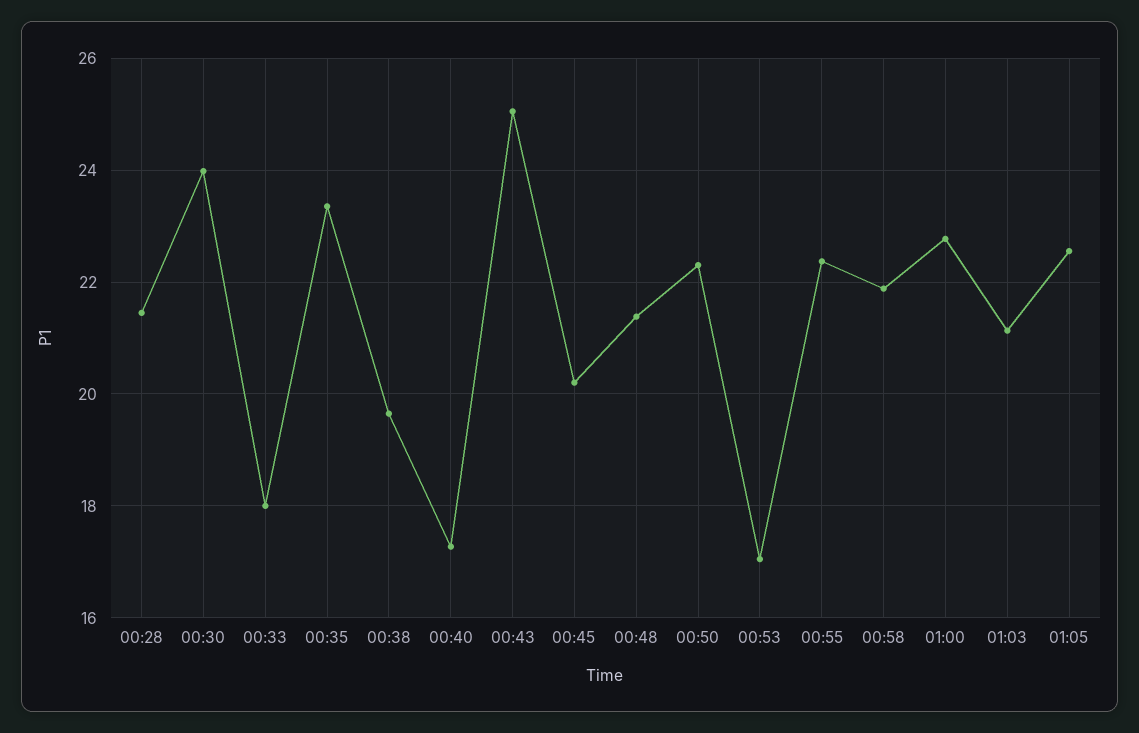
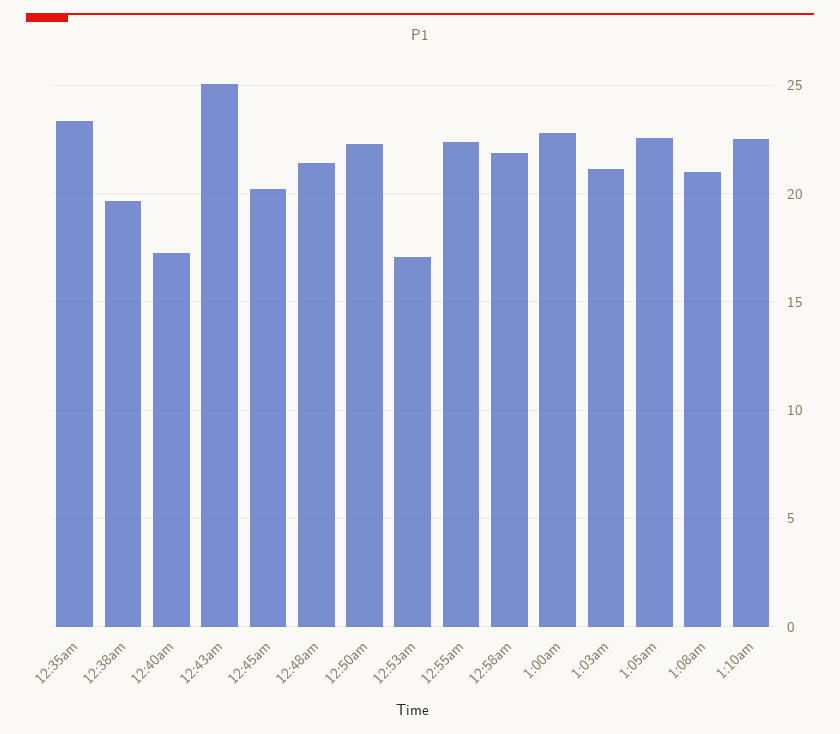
00:28: 21.4 -> none
00:30: 24 -> none
00:33: 18 -> none
1:08am: none -> 21
1:10am: none -> 22.5

